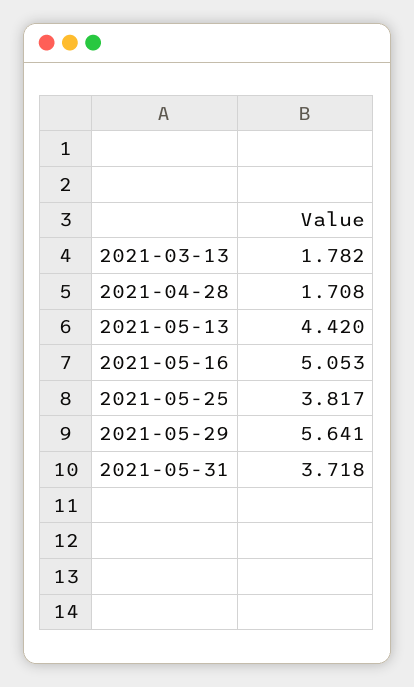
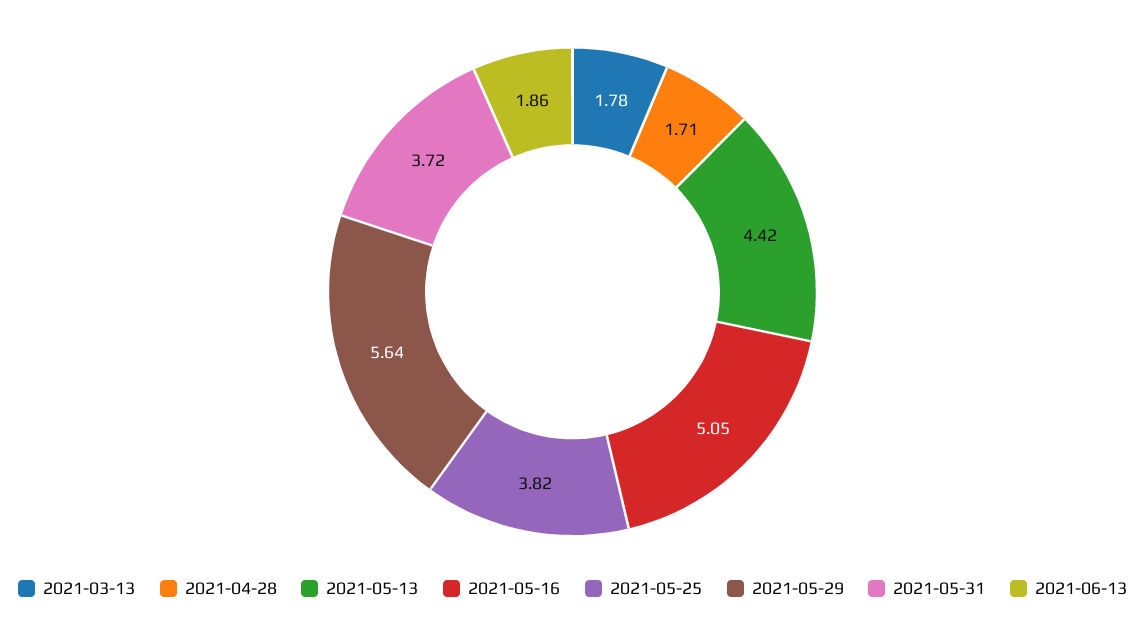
2021-06-13: none -> 1.86

